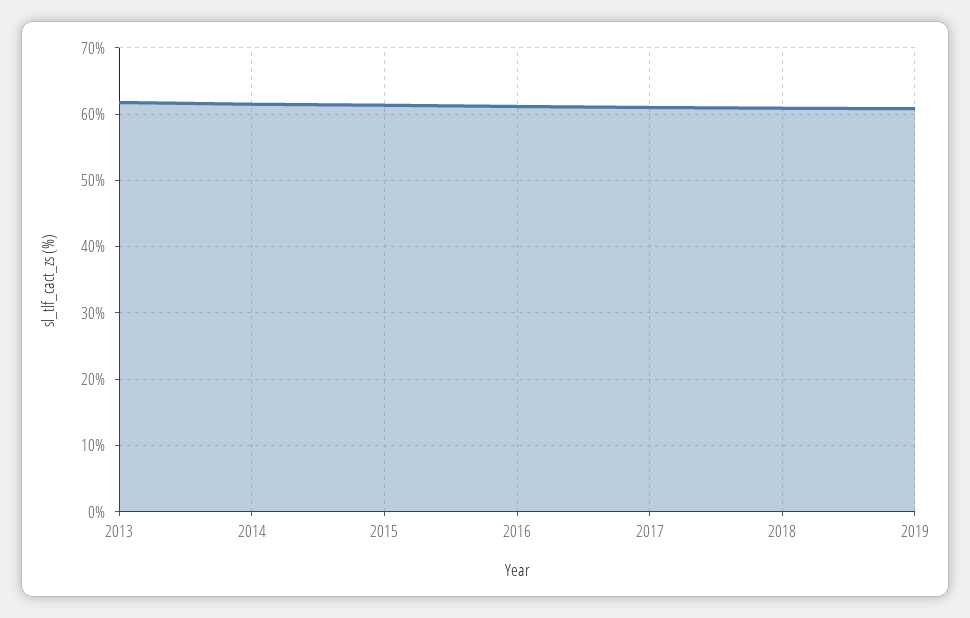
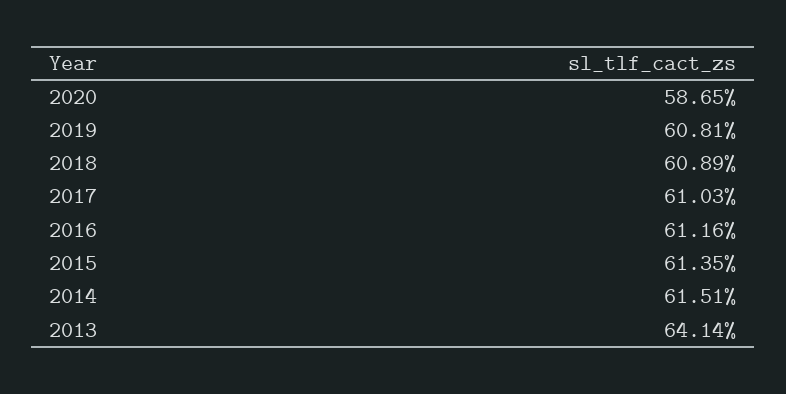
2013: 62 -> 64.14
2020: none -> 58.65

